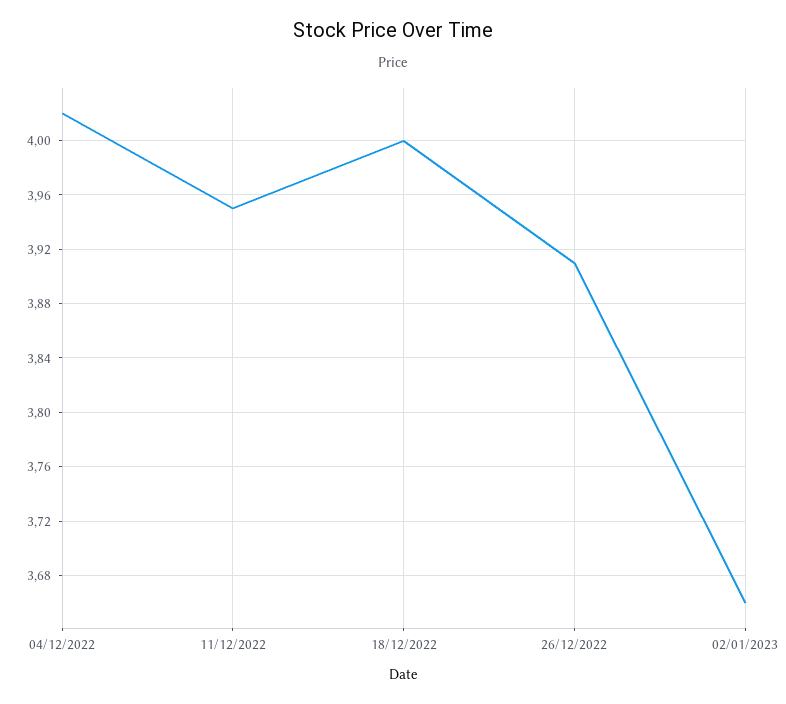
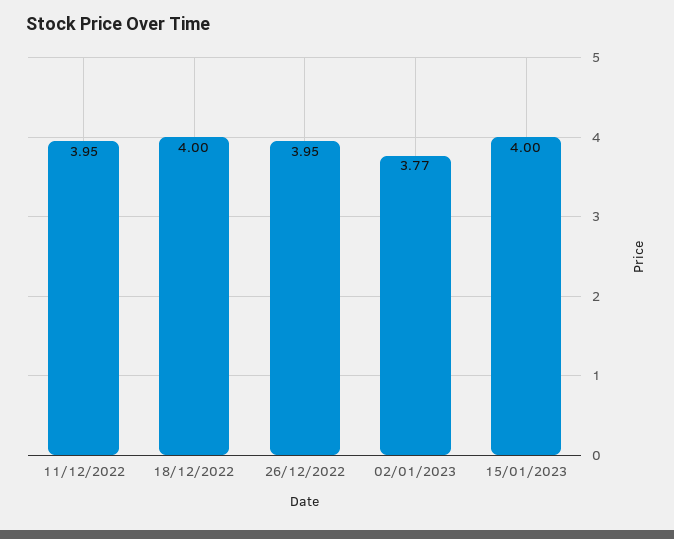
04/12/2022: 4.02 -> none
26/12/2022: 3.91 -> 3.95
02/01/2023: 3.66 -> 3.77
15/01/2023: none -> 4

